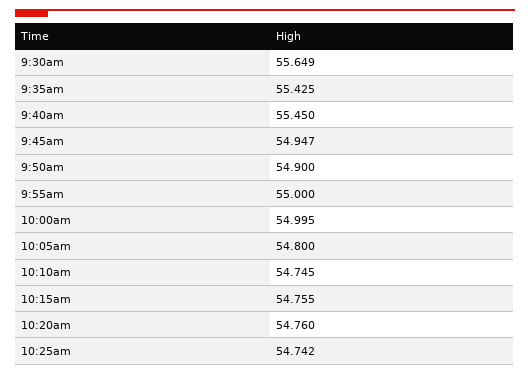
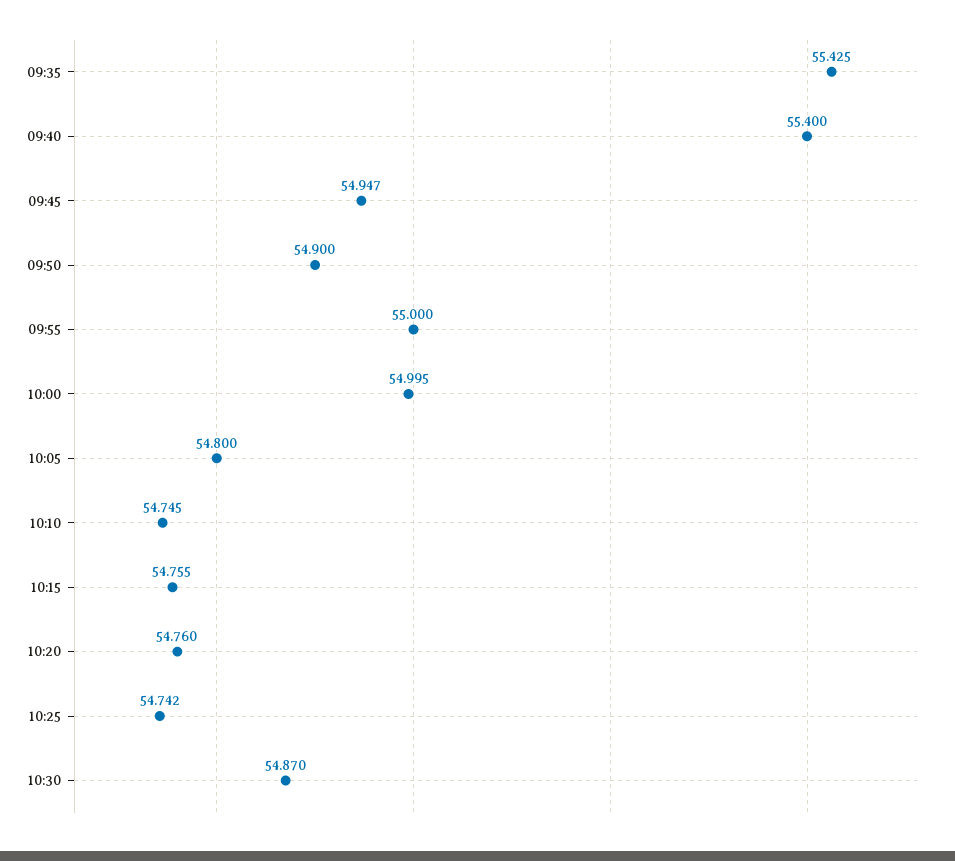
9:30am: 55.649 -> none
9:40am: 55.45 -> 55.4
10:30: none -> 54.87

